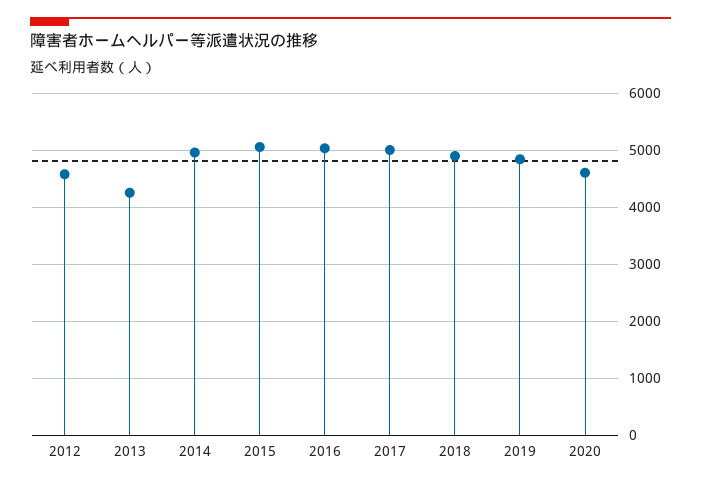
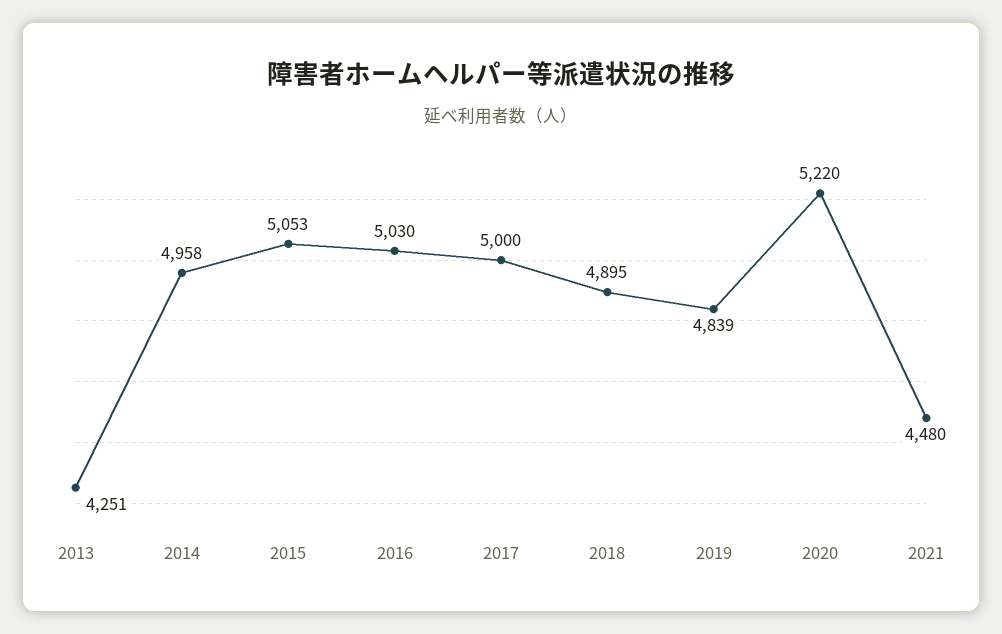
2012: 4600 -> none
2020: 4600 -> 5220
2021: none -> 4480

